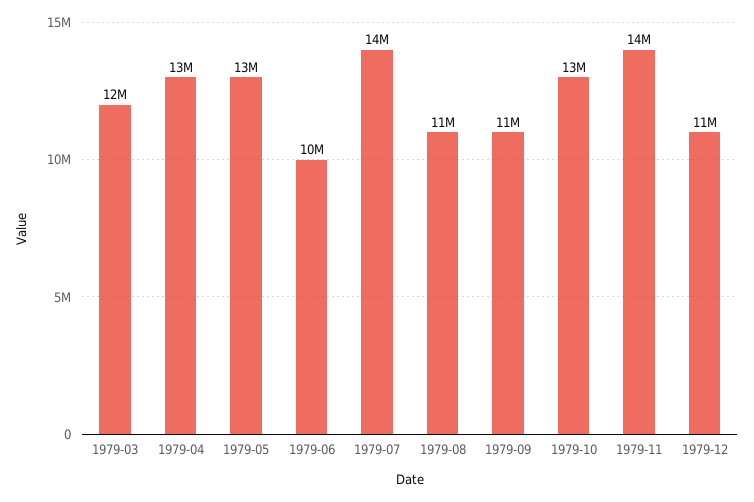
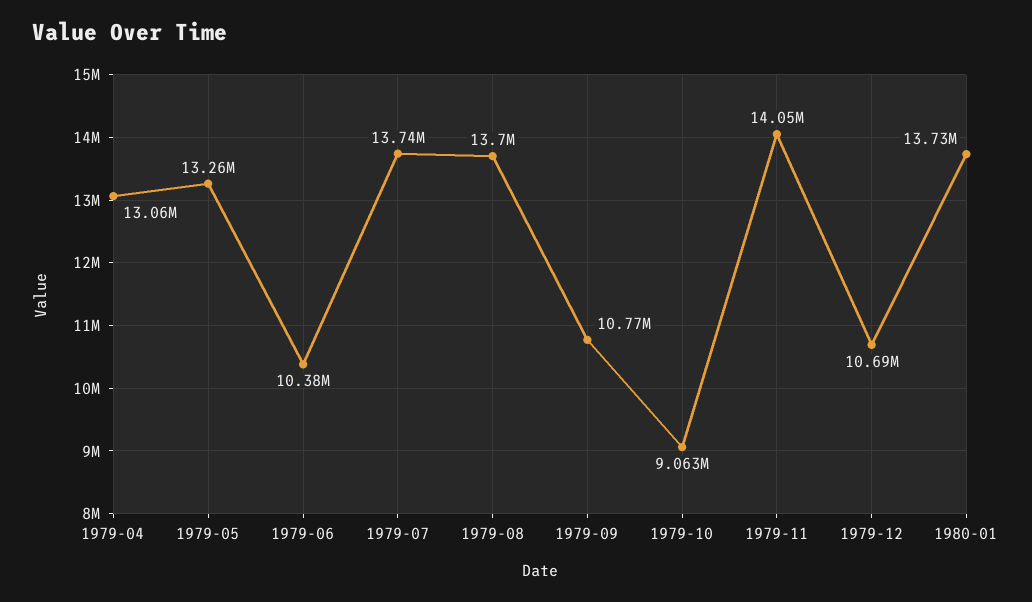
1979-03: 12000000 -> none
1979-08: 11000000 -> 13700000
1979-10: 13000000 -> 9063000
1980-01: none -> 13730000

